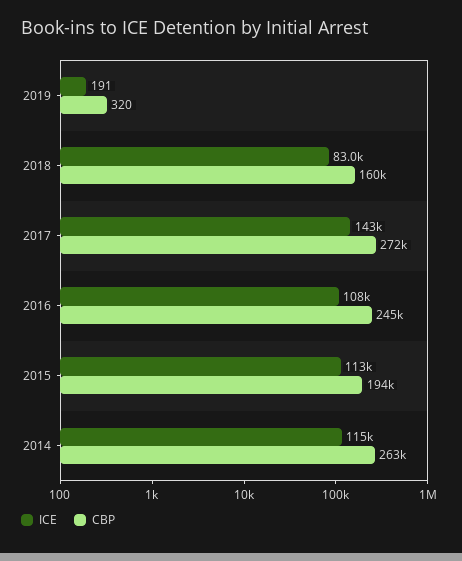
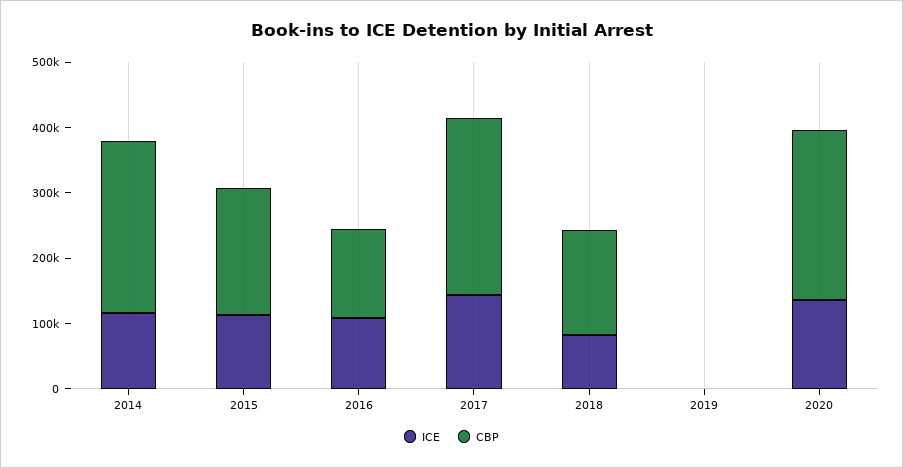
CBP, 2016: 245000 -> 140000
ICE, 2020: none -> 140000
CBP, 2020: none -> 260000

